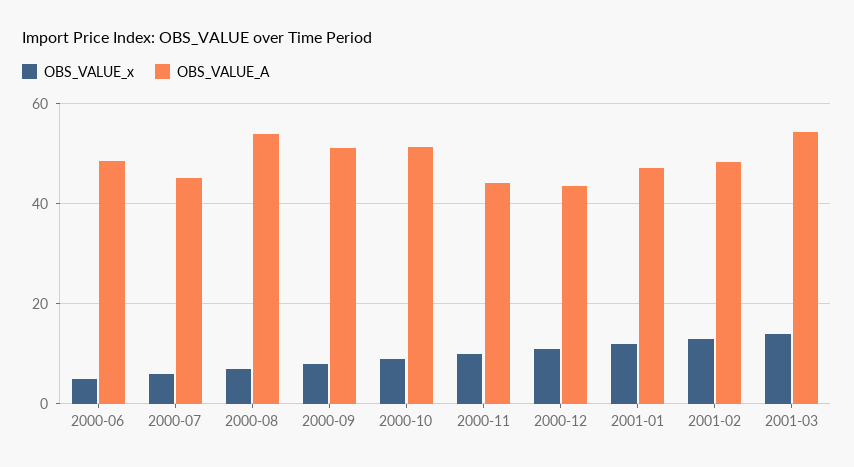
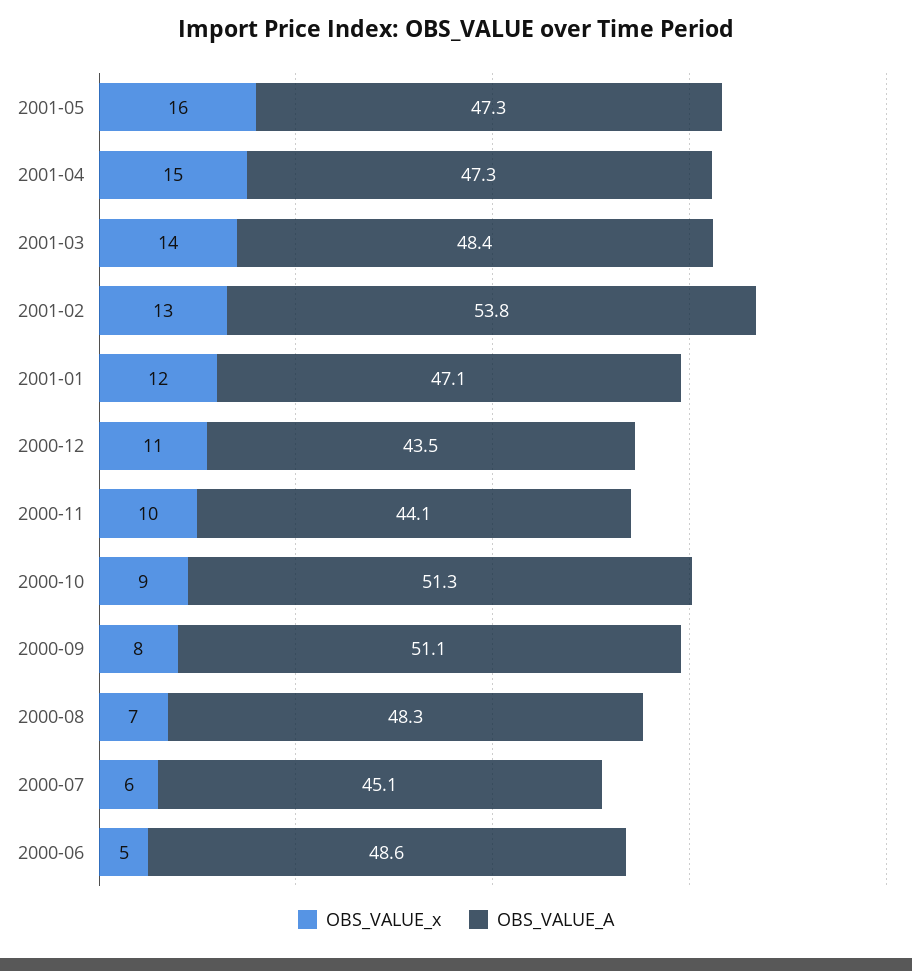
OBS_VALUE_A, 2000-08: 54 -> 48.3
OBS_VALUE_A, 2001-02: 48 -> 53.8
OBS_VALUE_A, 2001-03: 54 -> 48.4
OBS_VALUE_x, 2001-05: none -> 16
OBS_VALUE_A, 2001-05: none -> 47.3
OBS_VALUE_x, 2001-04: none -> 15
OBS_VALUE_A, 2001-04: none -> 47.3

